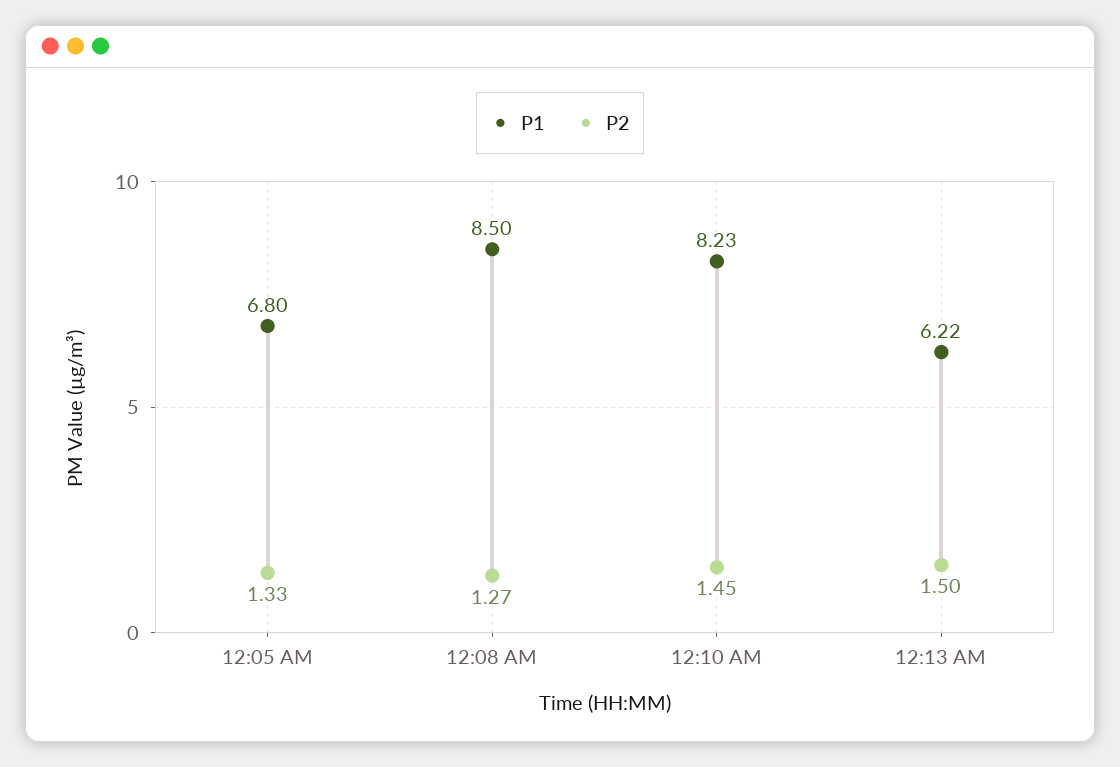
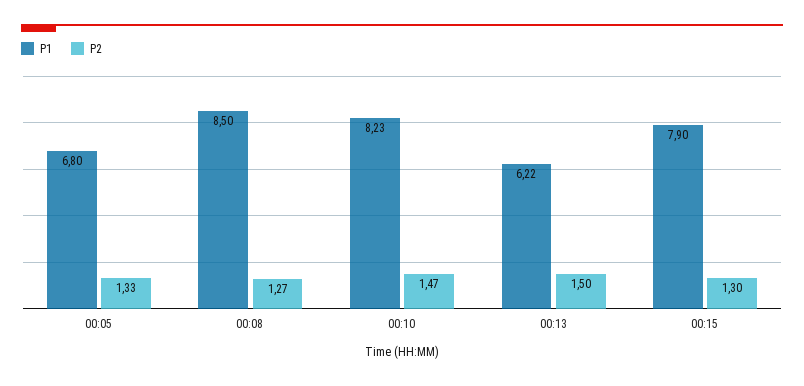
P2, 12:10 AM: 1.45 -> 1.47
P1, 00:15: none -> 7.9
P2, 00:15: none -> 1.3

